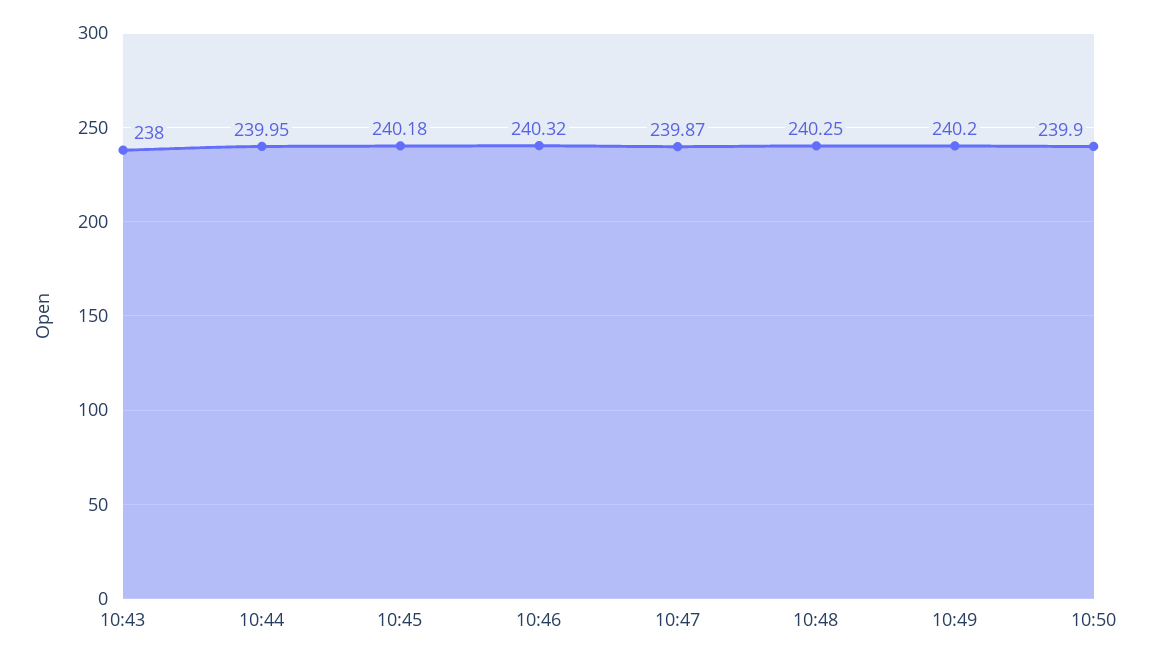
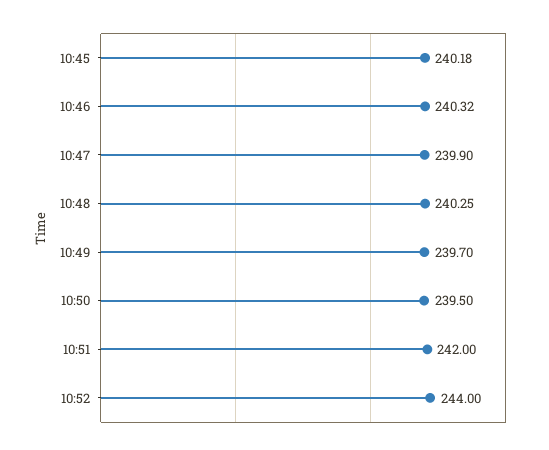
10:43: 238 -> none
10:44: 239.95 -> none
10:47: 239.87 -> 239.9
10:49: 240.2 -> 239.7
10:50: 239.9 -> 239.5
10:51: none -> 242
10:52: none -> 244

